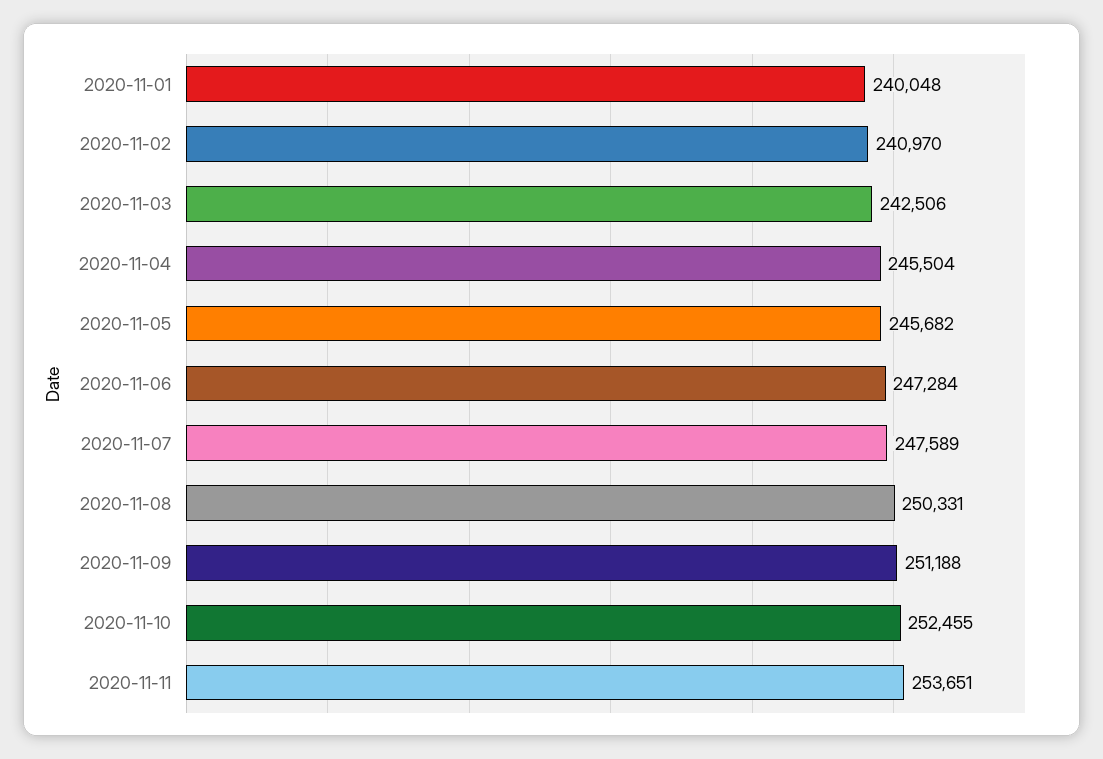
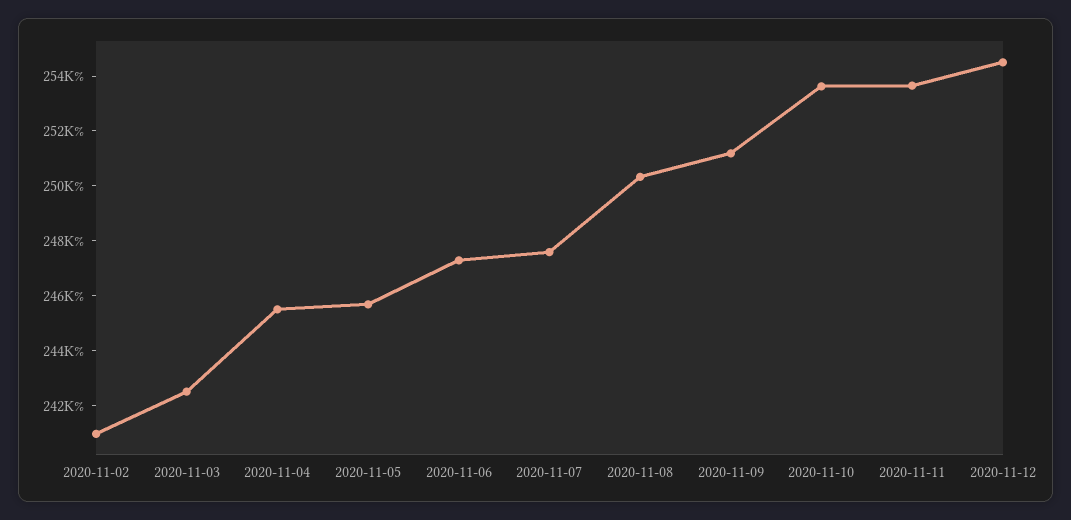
2020-11-01: 240048 -> none
2020-11-10: 252455 -> 253500
2020-11-12: none -> 254500

